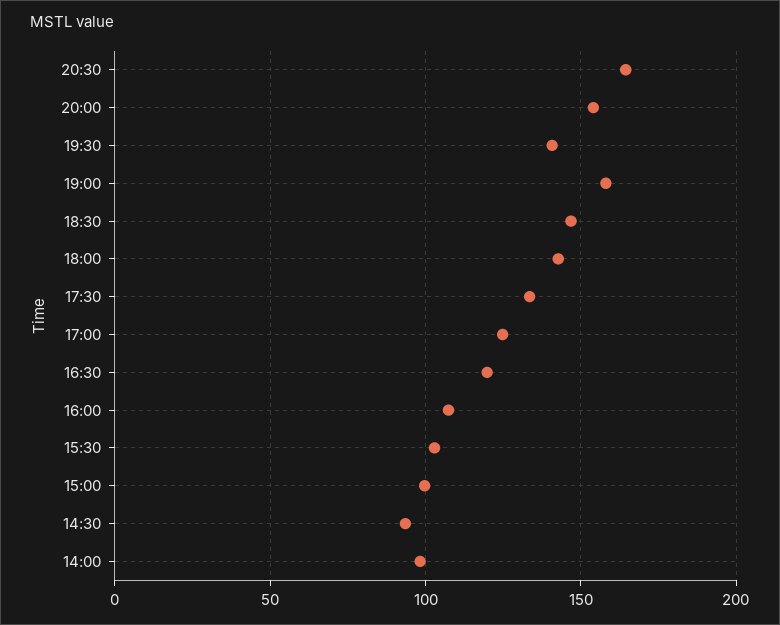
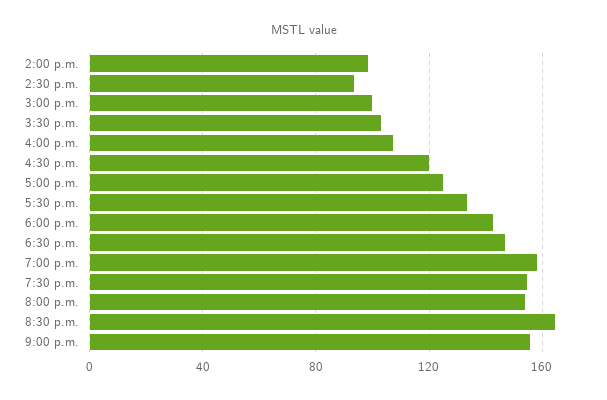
19:30: 140 -> 155
9:00 p.m.: none -> 155

